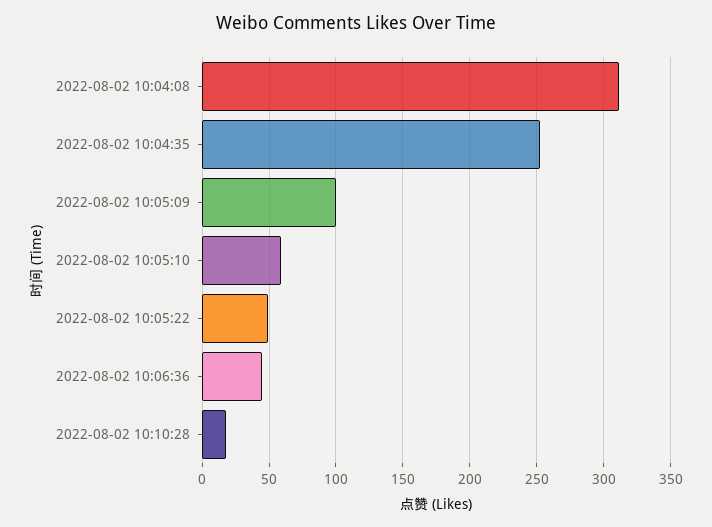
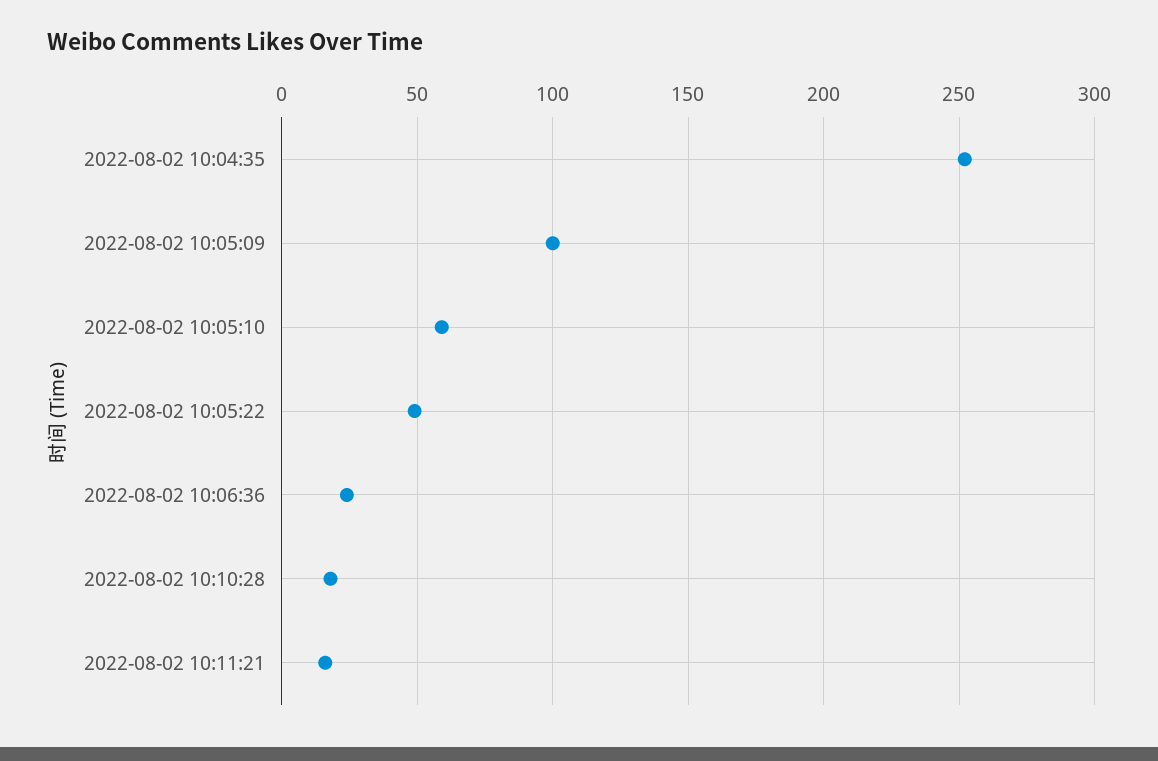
2022-08-02 10:04:08: 310 -> none
2022-08-02 10:06:36: 45 -> 25
2022-08-02 10:11:21: none -> 15

